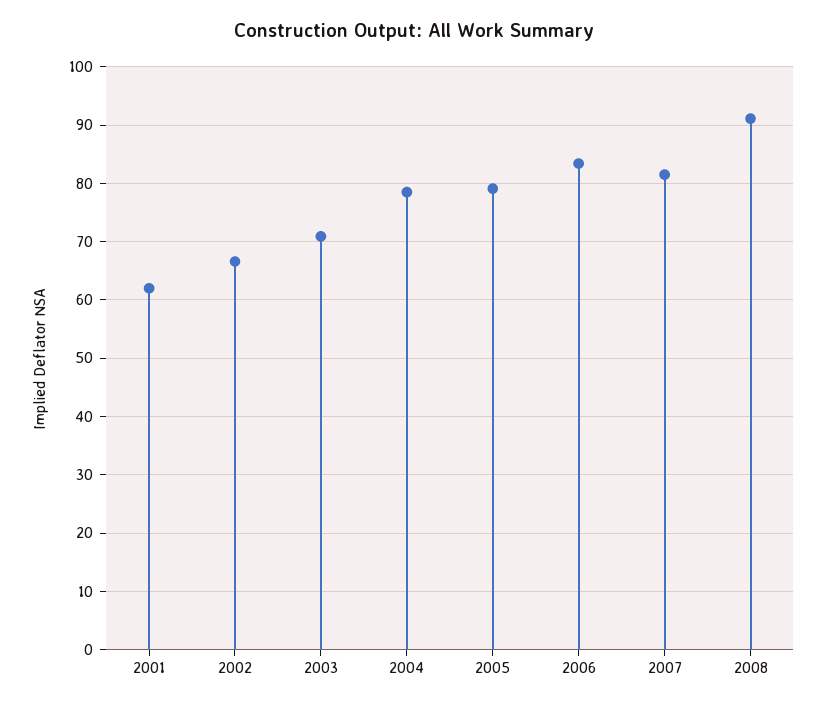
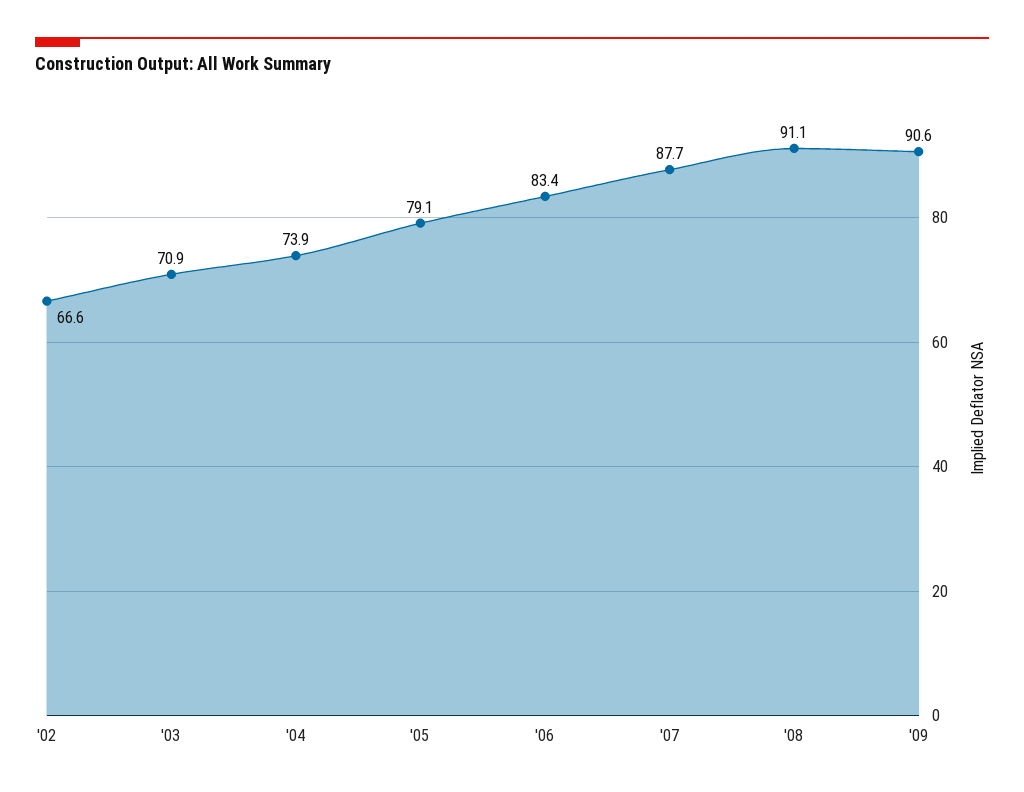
2001: 62 -> none
2004: 78 -> 73.9
2007: 82 -> 87.7
'09: none -> 90.6

